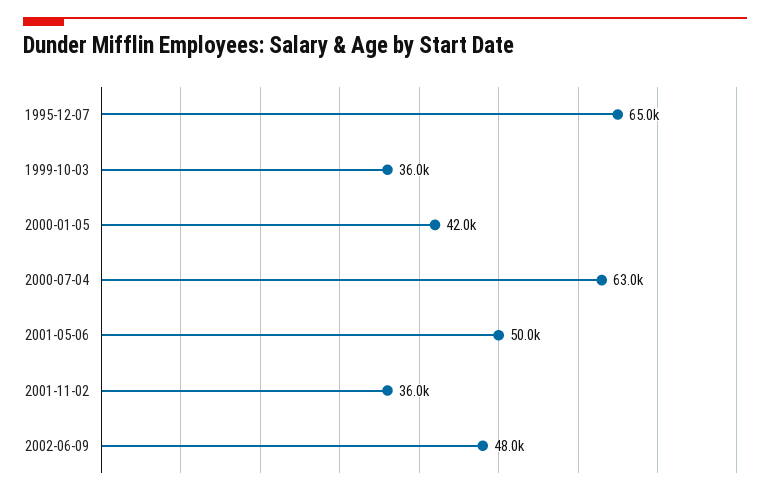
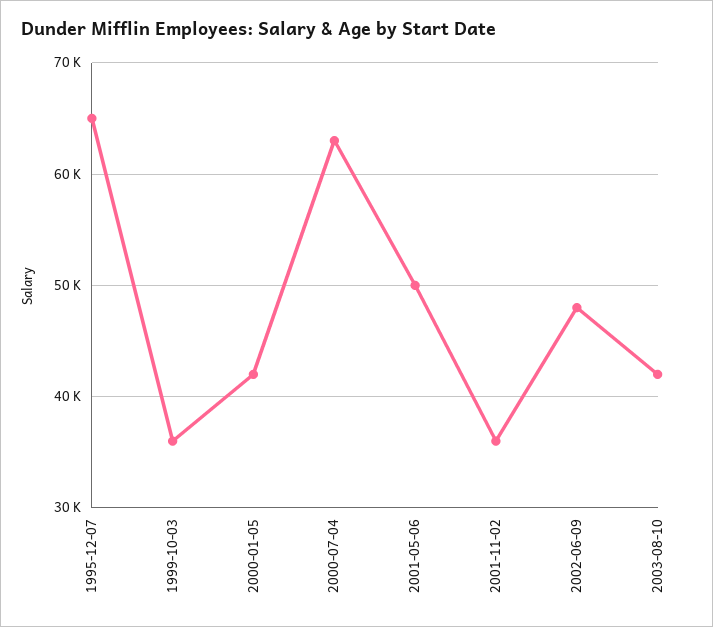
2003-08-10: none -> 42000

